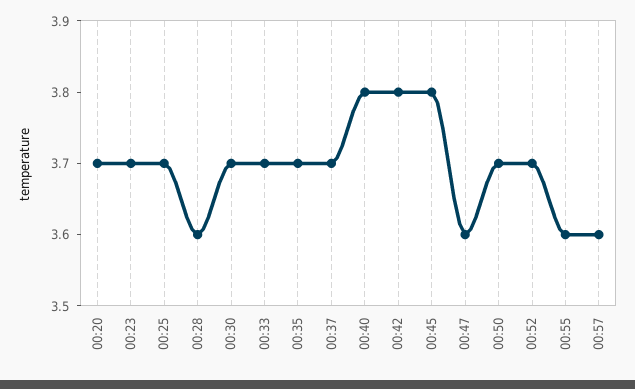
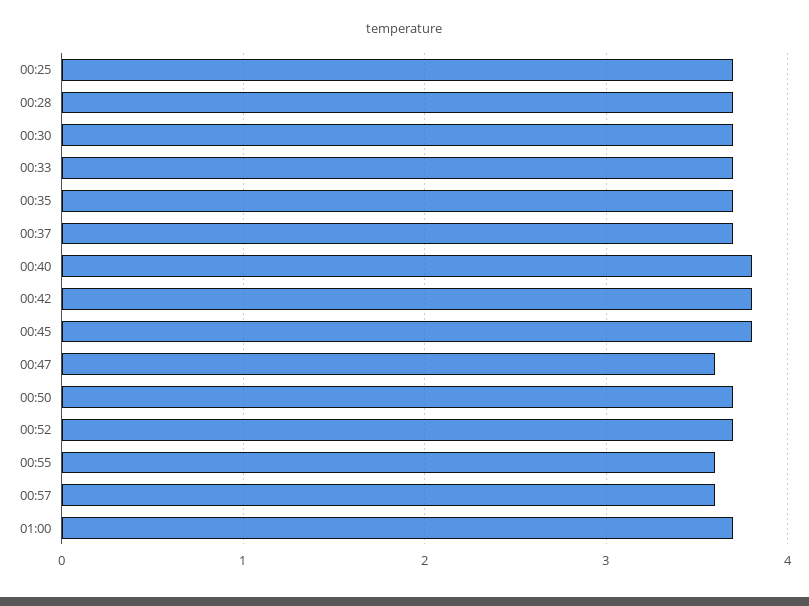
00:20: 3.7 -> none
00:23: 3.7 -> none
00:28: 3.6 -> 3.7
01:00: none -> 3.7

